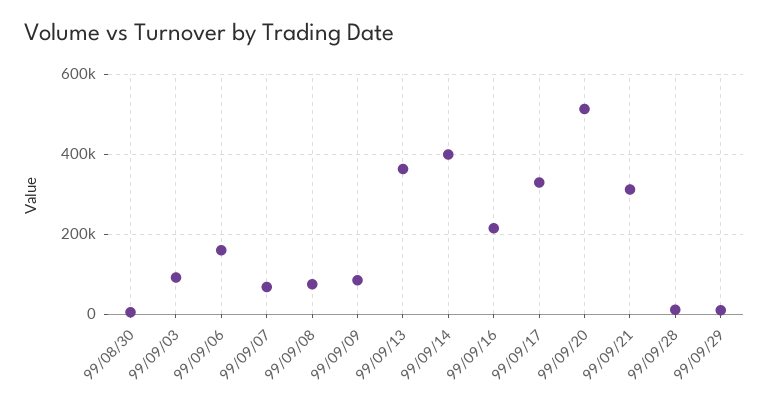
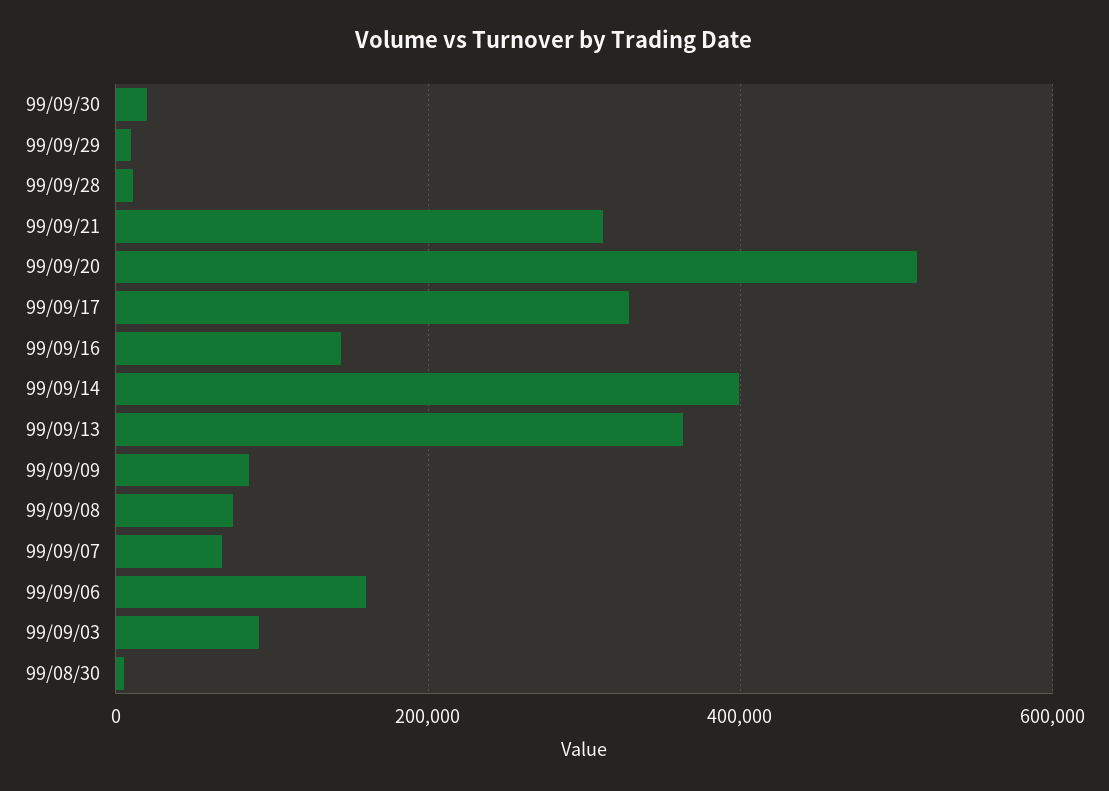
99/09/16: 220000 -> 140000
99/09/30: none -> 20000

